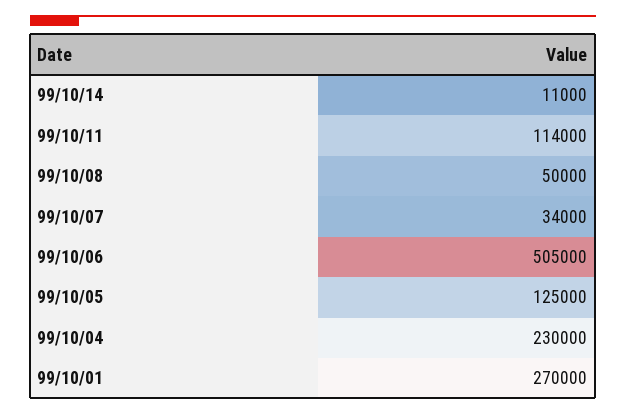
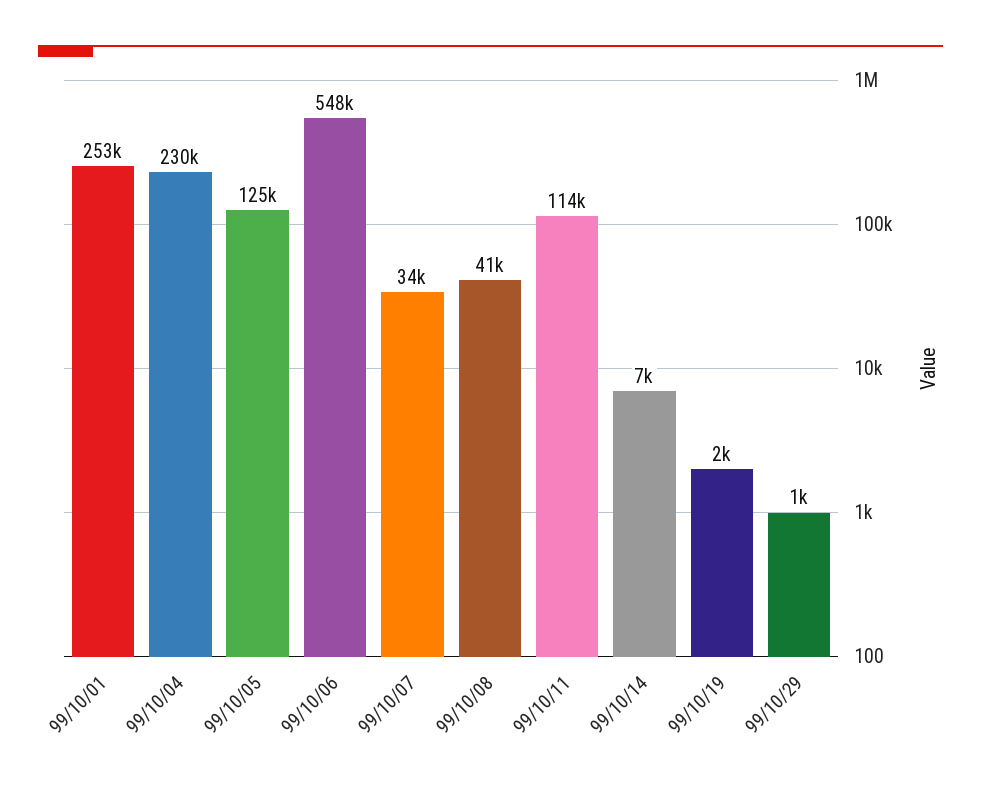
99/10/14: 11000 -> 7000
99/10/08: 50000 -> 41000
99/10/06: 505000 -> 548000
99/10/01: 270000 -> 253000
99/10/19: none -> 2000
99/10/29: none -> 1000

